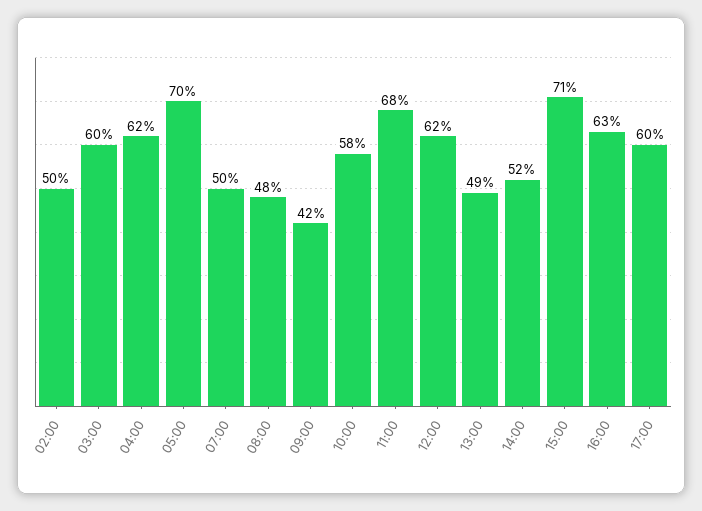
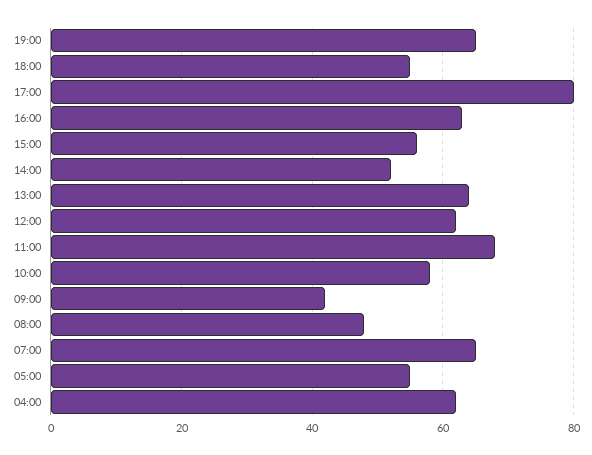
02:00: 50 -> none
03:00: 60 -> none
05:00: 70 -> 55
07:00: 50 -> 65
13:00: 49 -> 65
15:00: 71 -> 55
17:00: 60 -> 80
19:00: none -> 65
18:00: none -> 55

